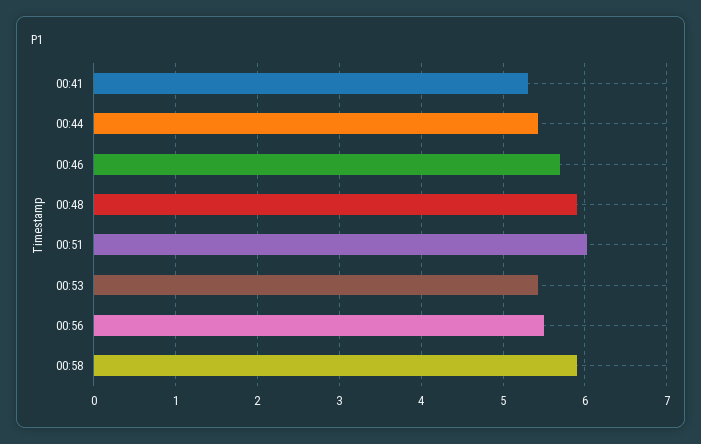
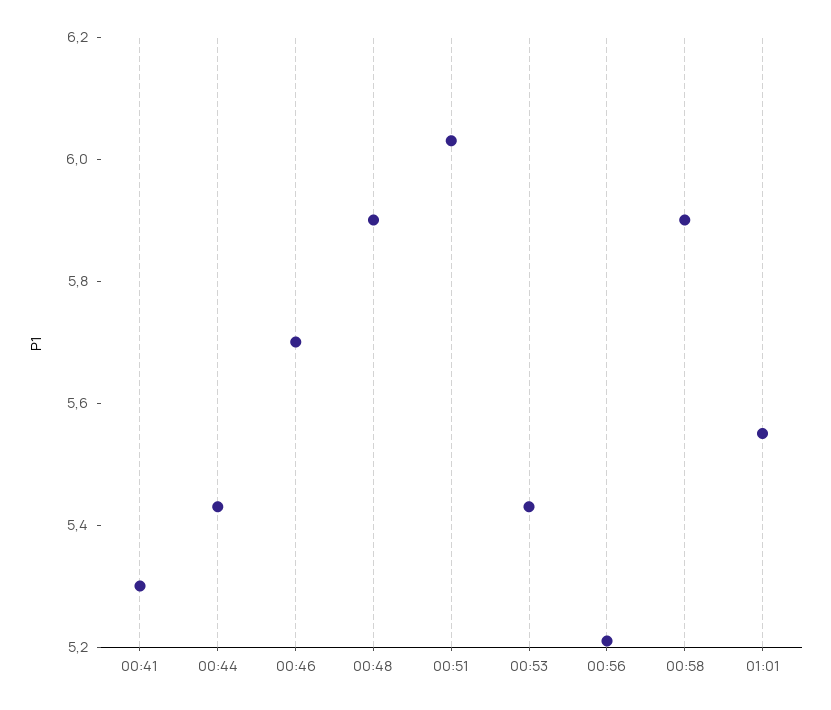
00:56: 5.5 -> 5.2
01:01: none -> 5.55

